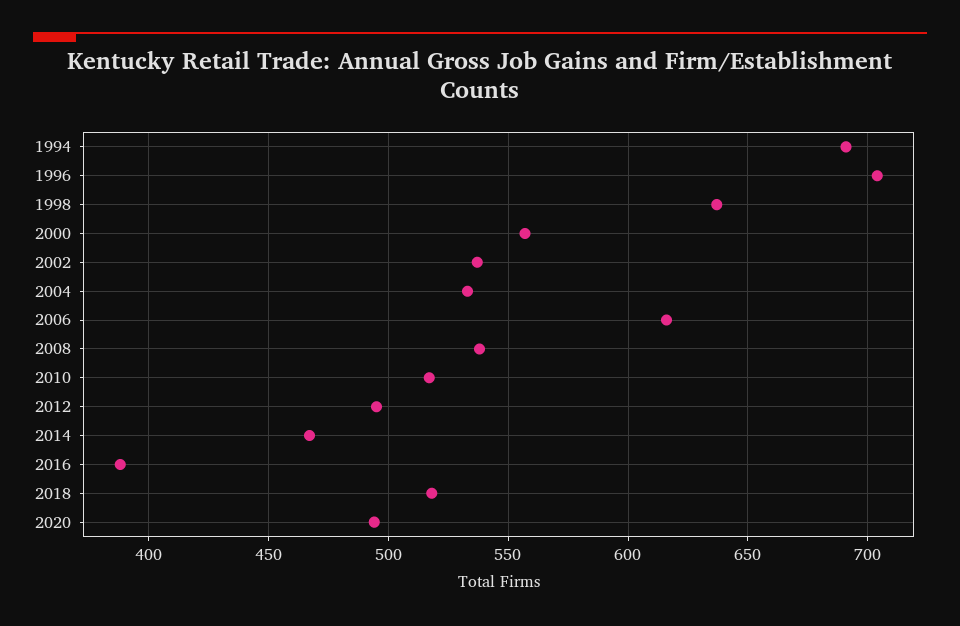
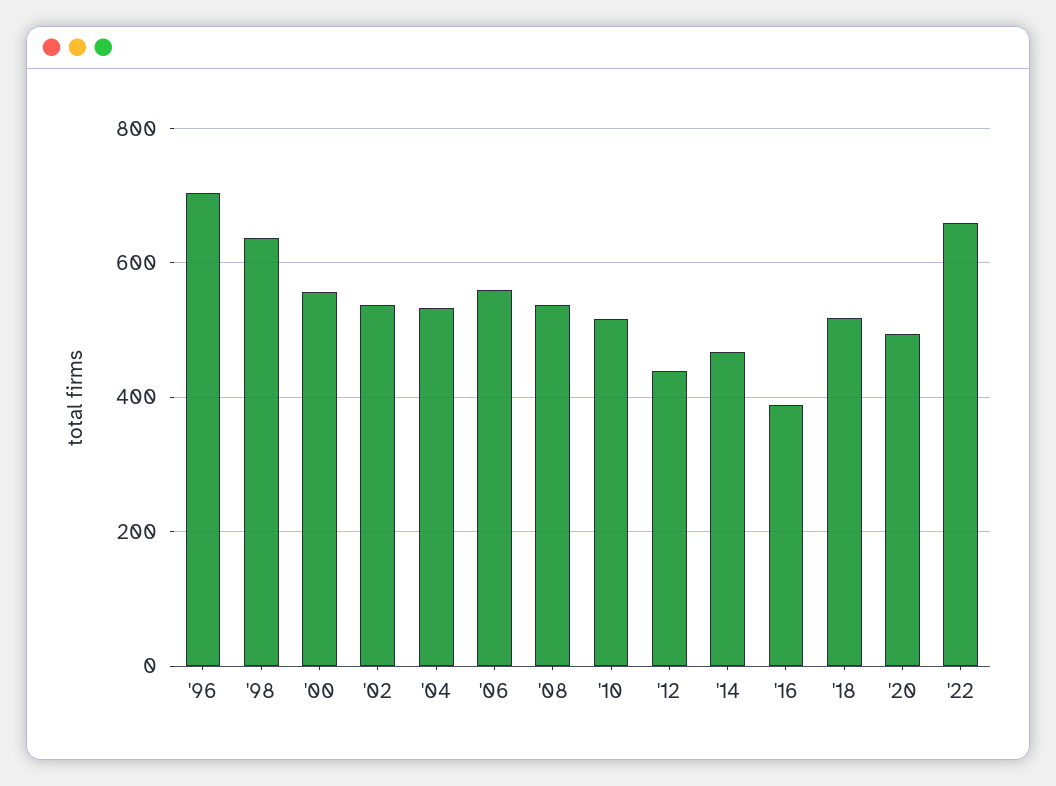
1994: 690 -> none
2006: 615 -> 560
2012: 495 -> 440
'22: none -> 660

